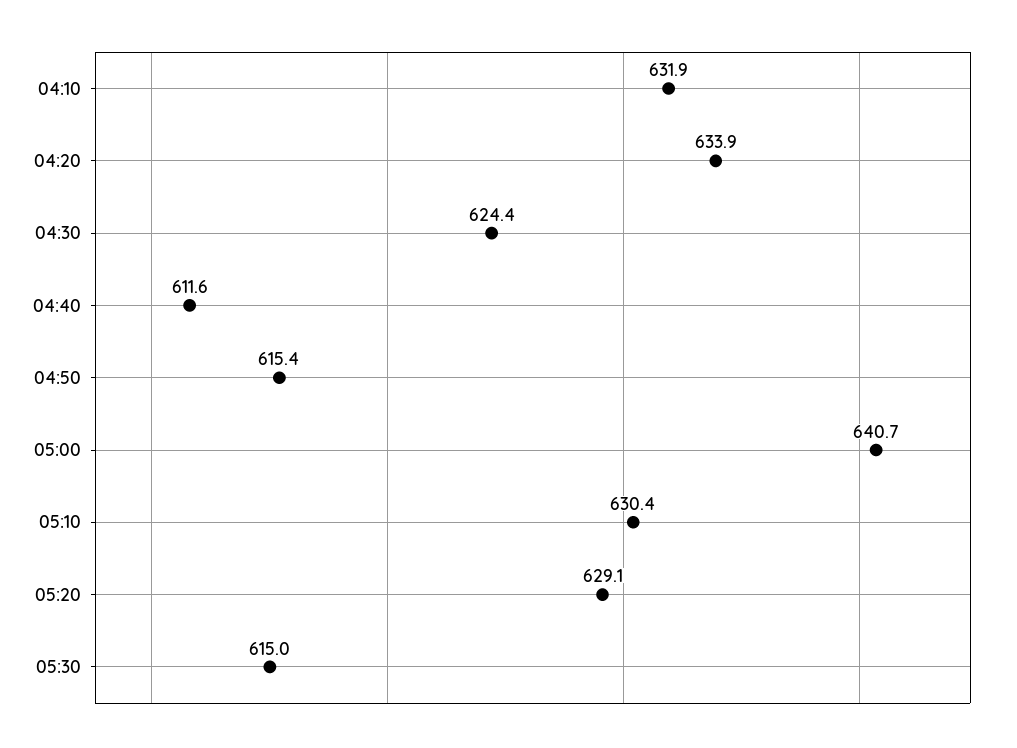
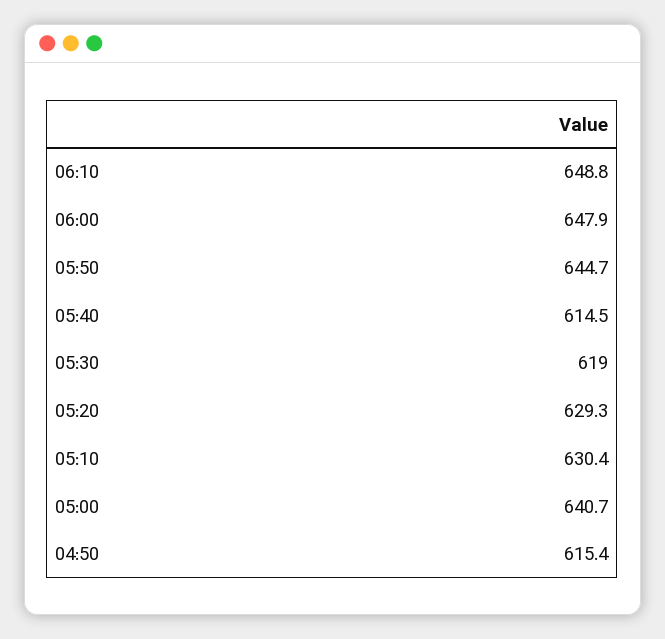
04:10: 631.9 -> none
04:20: 633.9 -> none
04:30: 624.4 -> none
04:40: 611.6 -> none
05:20: 629.1 -> 629.3
05:30: 615 -> 619
06:10: none -> 648.8
06:00: none -> 647.9
05:50: none -> 644.7
05:40: none -> 614.5

